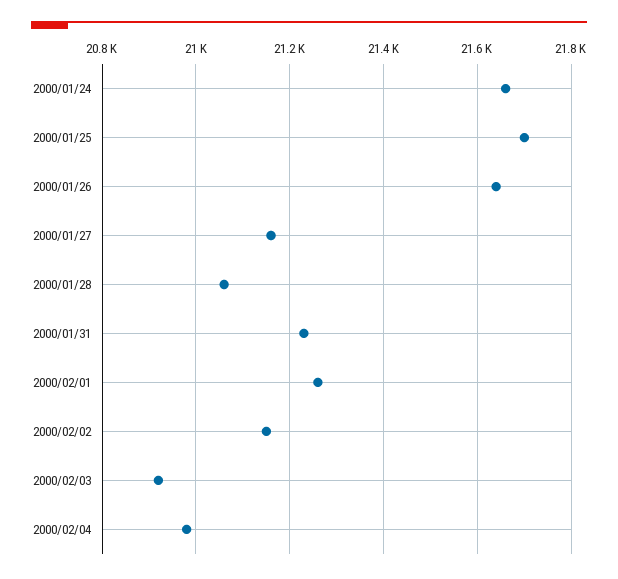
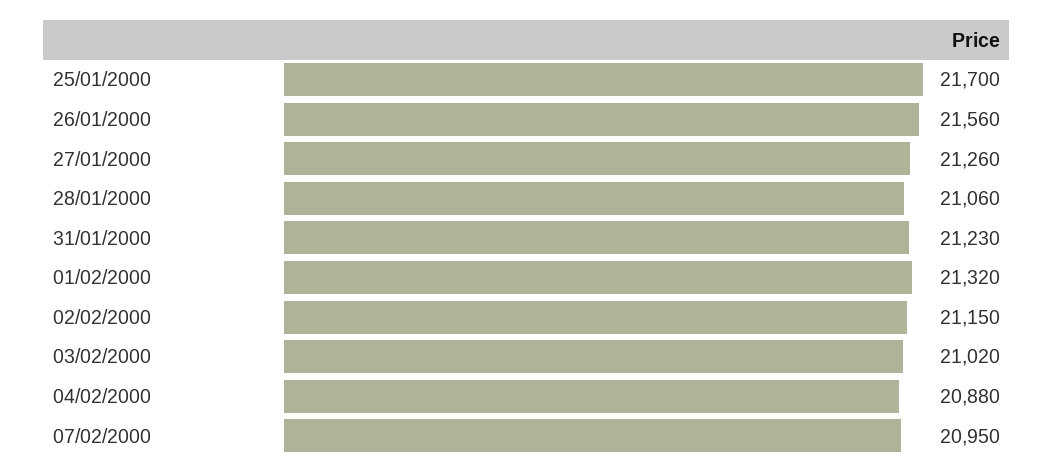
2000/01/24: 21660 -> none
2000/01/26: 21640 -> 21560
2000/01/27: 21160 -> 21260
2000/02/01: 21260 -> 21320
2000/02/03: 20920 -> 21020
2000/02/04: 20980 -> 20880
07/02/2000: none -> 20950

